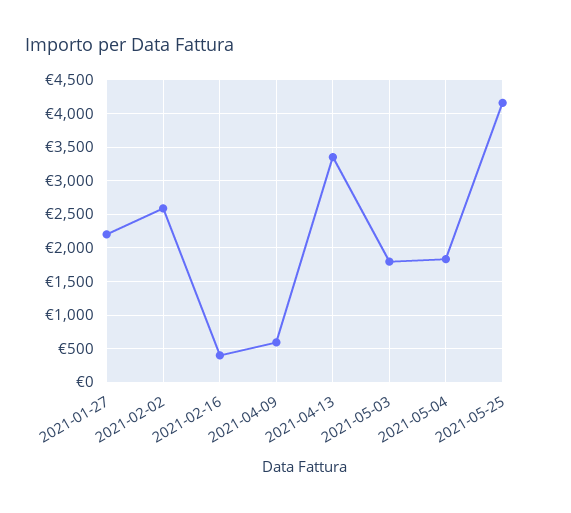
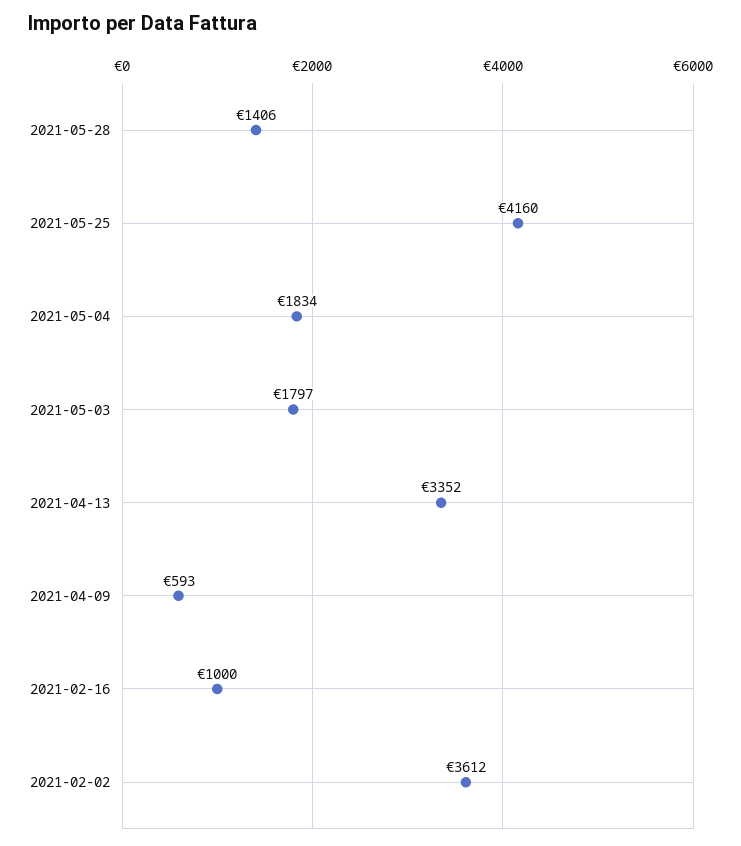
2021-01-27: 2200 -> none
2021-02-02: 2600 -> 3612
2021-02-16: 400 -> 1000
2021-05-28: none -> 1406

